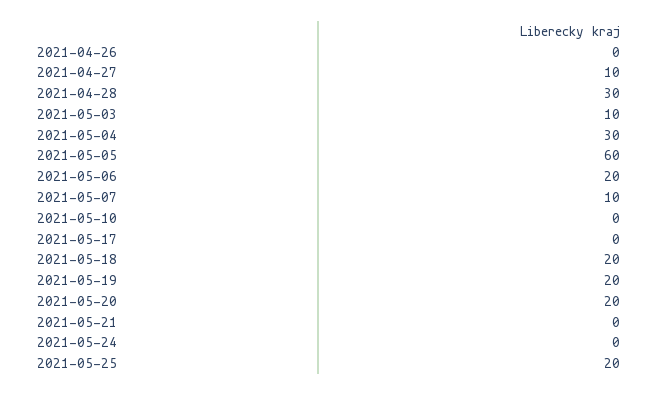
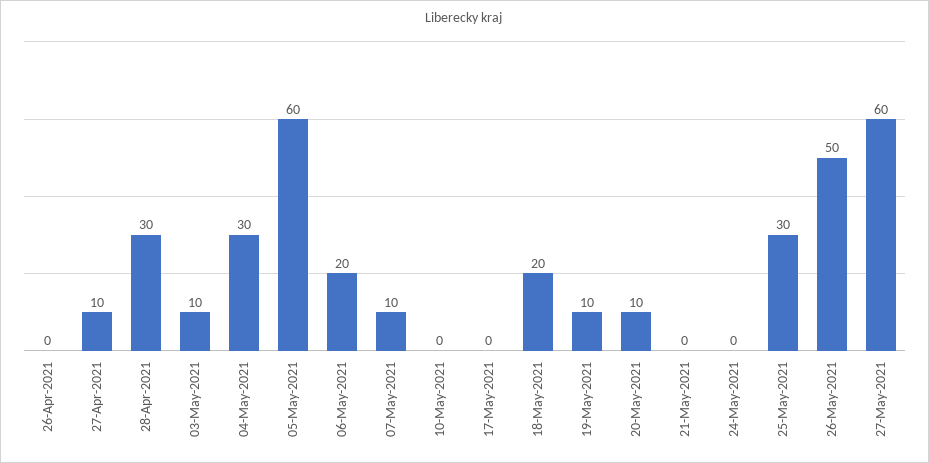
2021-05-19: 20 -> 10
2021-05-20: 20 -> 10
2021-05-25: 20 -> 30
26-May-2021: none -> 50
27-May-2021: none -> 60

